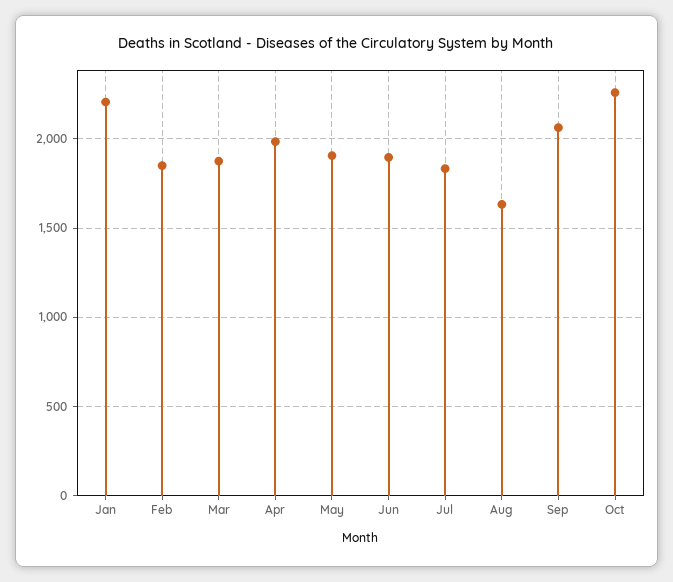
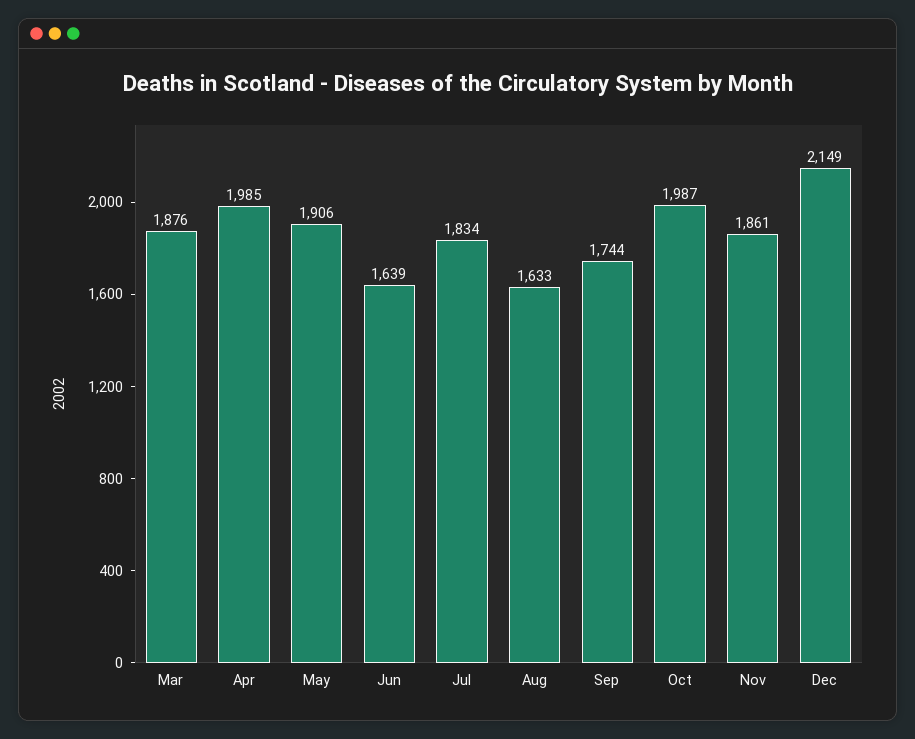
Jan: 2200 -> none
Feb: 1850 -> none
Jun: 1900 -> 1639
Sep: 2050 -> 1744
Oct: 2250 -> 1987
Nov: none -> 1861
Dec: none -> 2149

